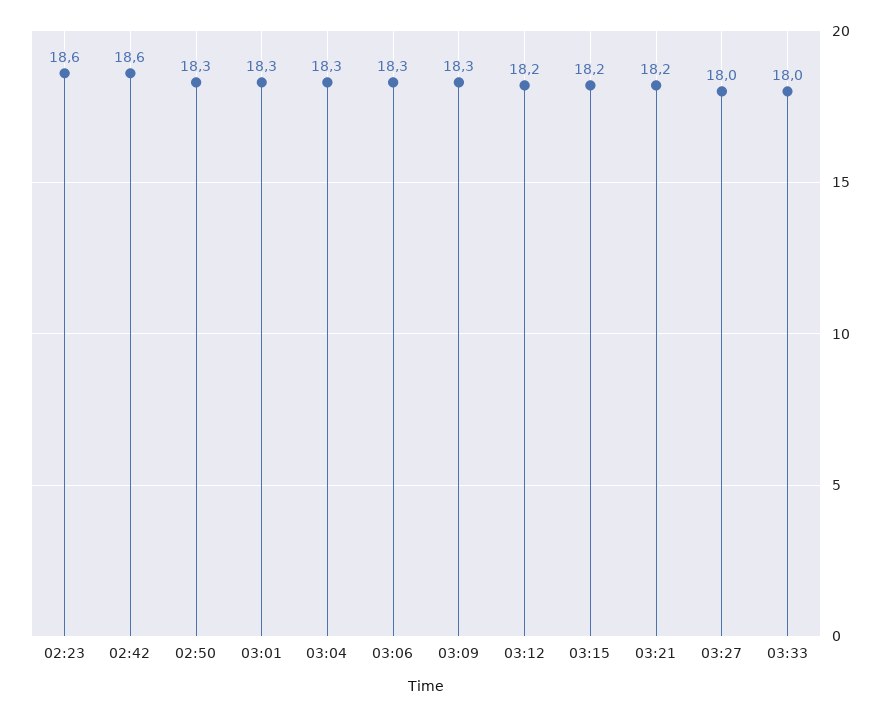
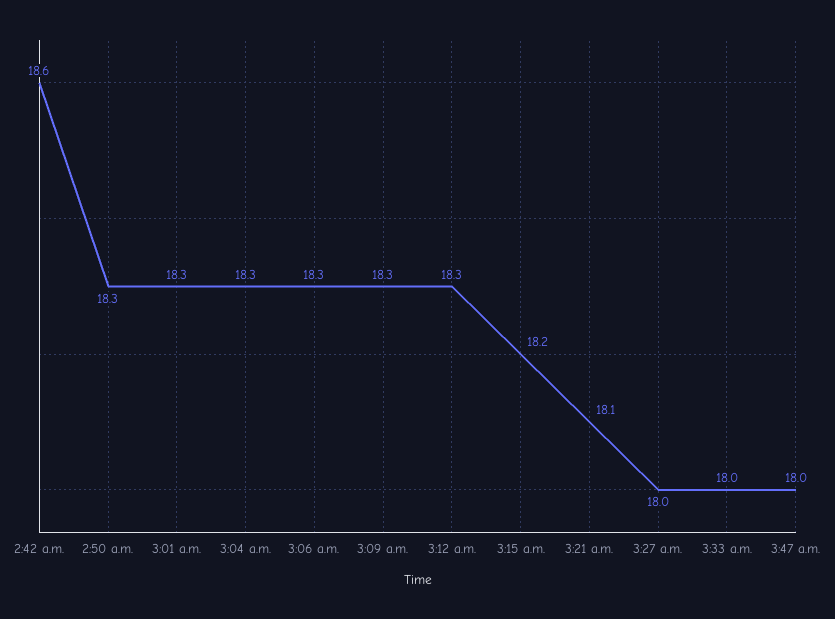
02:23: 18.6 -> none
03:12: 18.2 -> 18.3
03:21: 18.2 -> 18.1
3:47 a.m.: none -> 18

